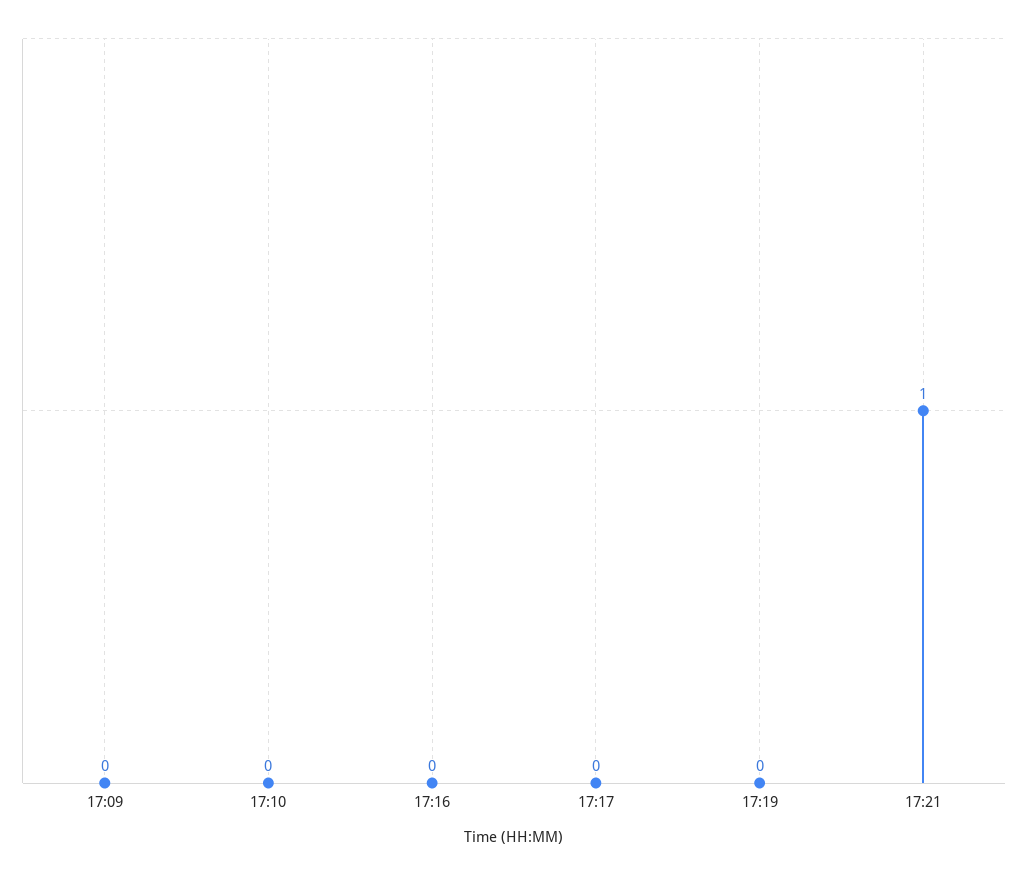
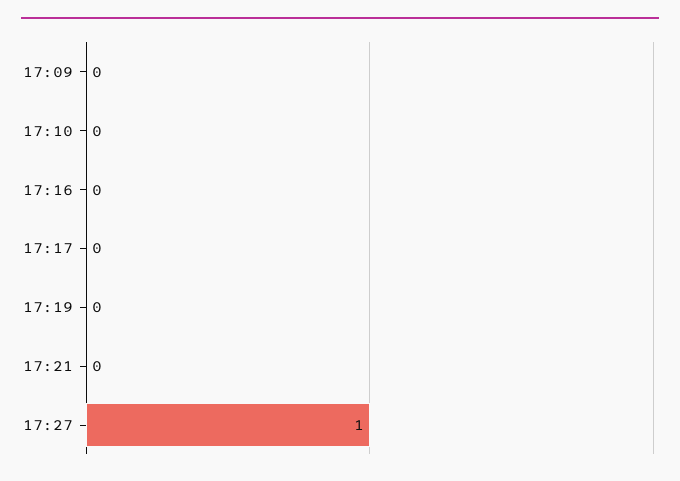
17:21: 1 -> 0
17:27: none -> 1

